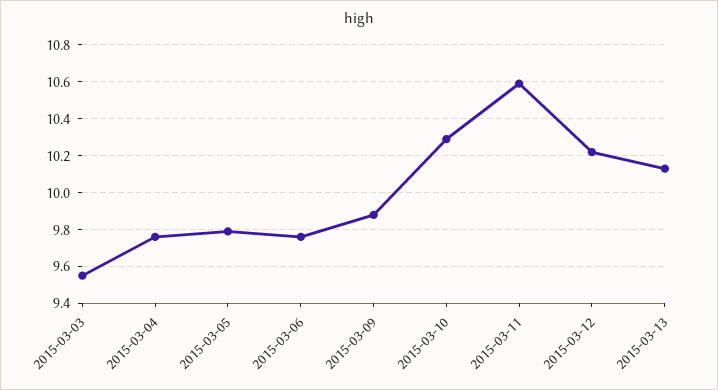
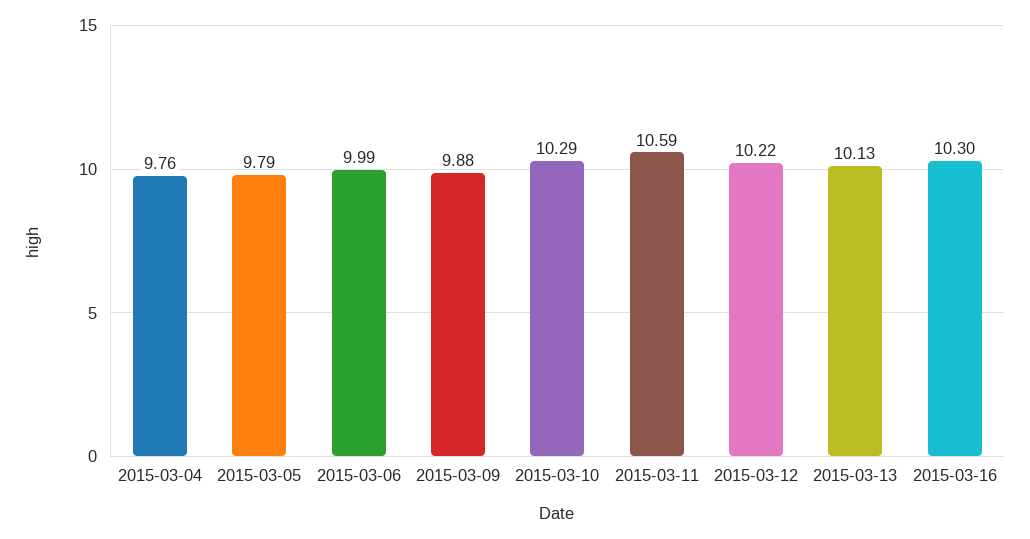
2015-03-03: 9.55 -> none
2015-03-06: 9.75 -> 9.99
2015-03-16: none -> 10.3

